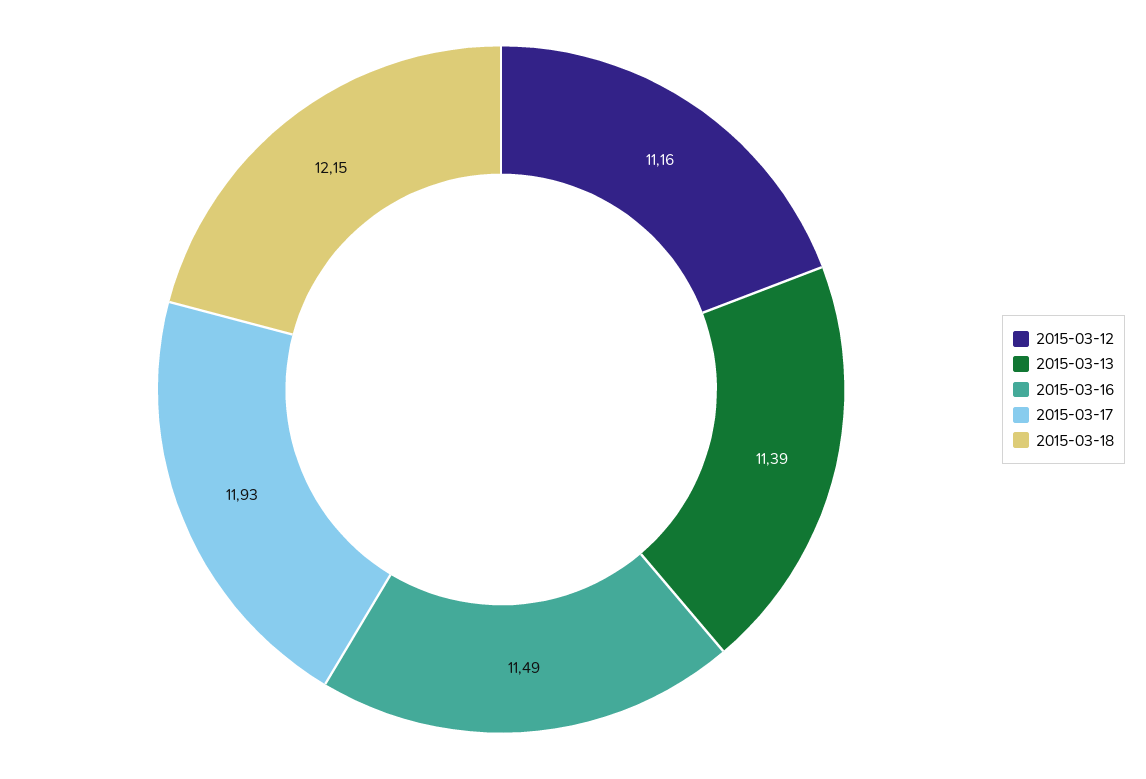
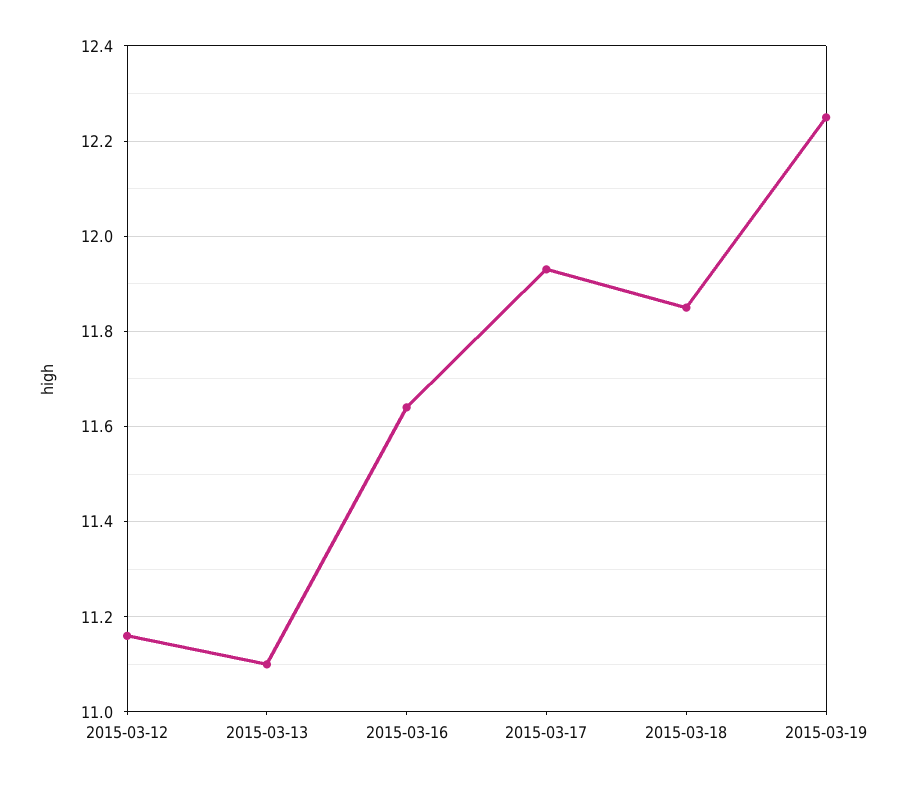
2015-03-13: 11.39 -> 11.1
2015-03-16: 11.49 -> 11.65
2015-03-18: 12.15 -> 11.85
2015-03-19: none -> 12.25

